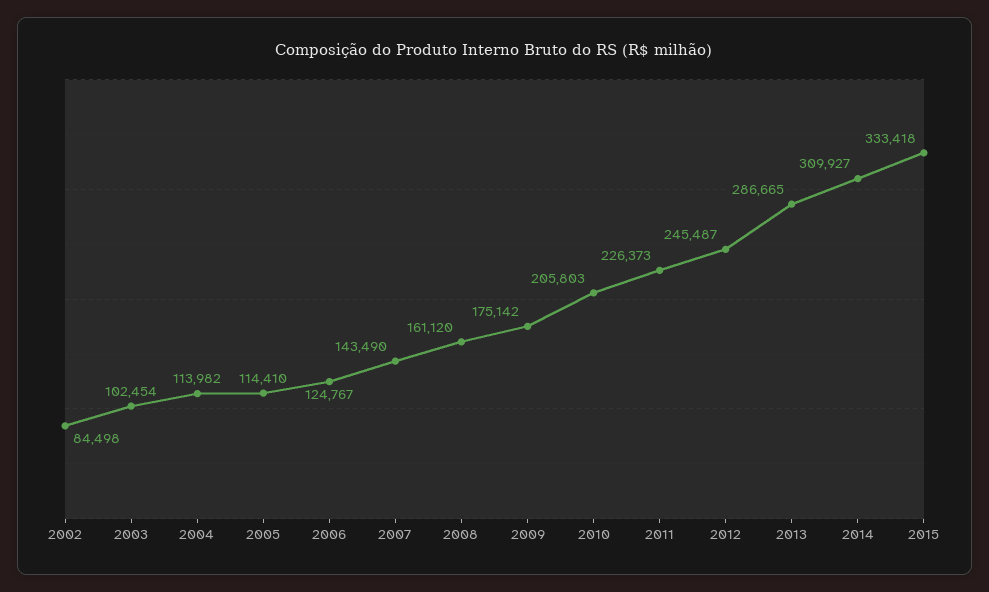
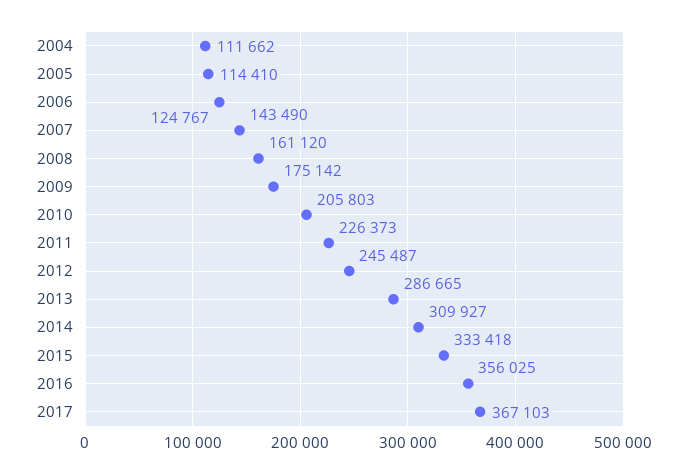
2002: 84498 -> none
2003: 102454 -> none
2004: 113982 -> 111662
2016: none -> 356025
2017: none -> 367103

